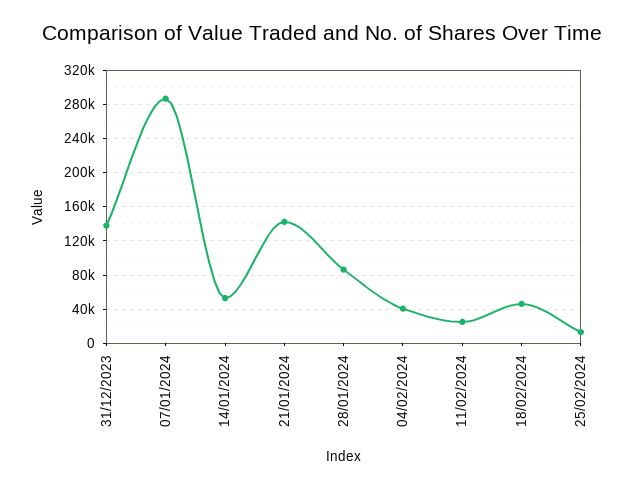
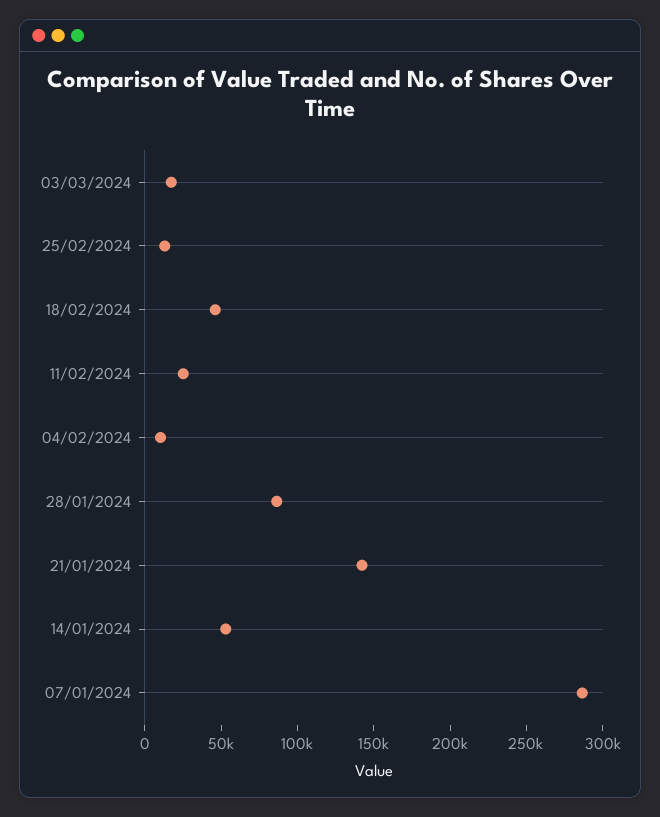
31/12/2023: 140000 -> none
04/02/2024: 40000 -> 10000
03/03/2024: none -> 20000

